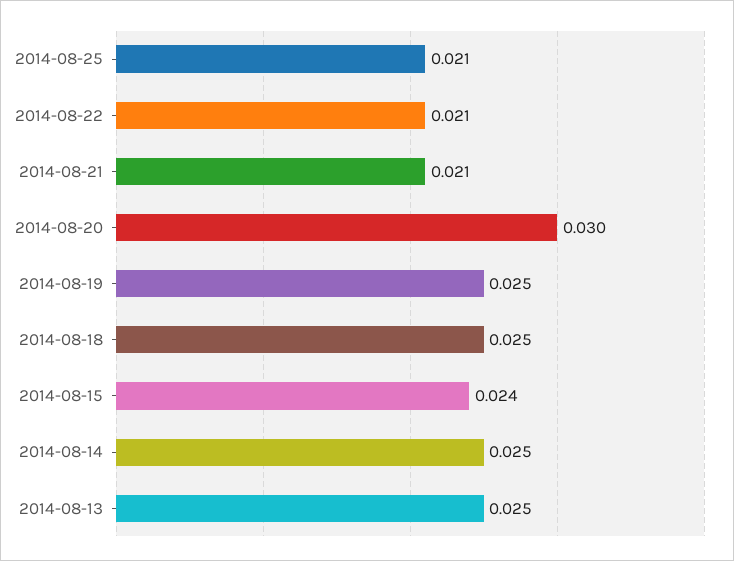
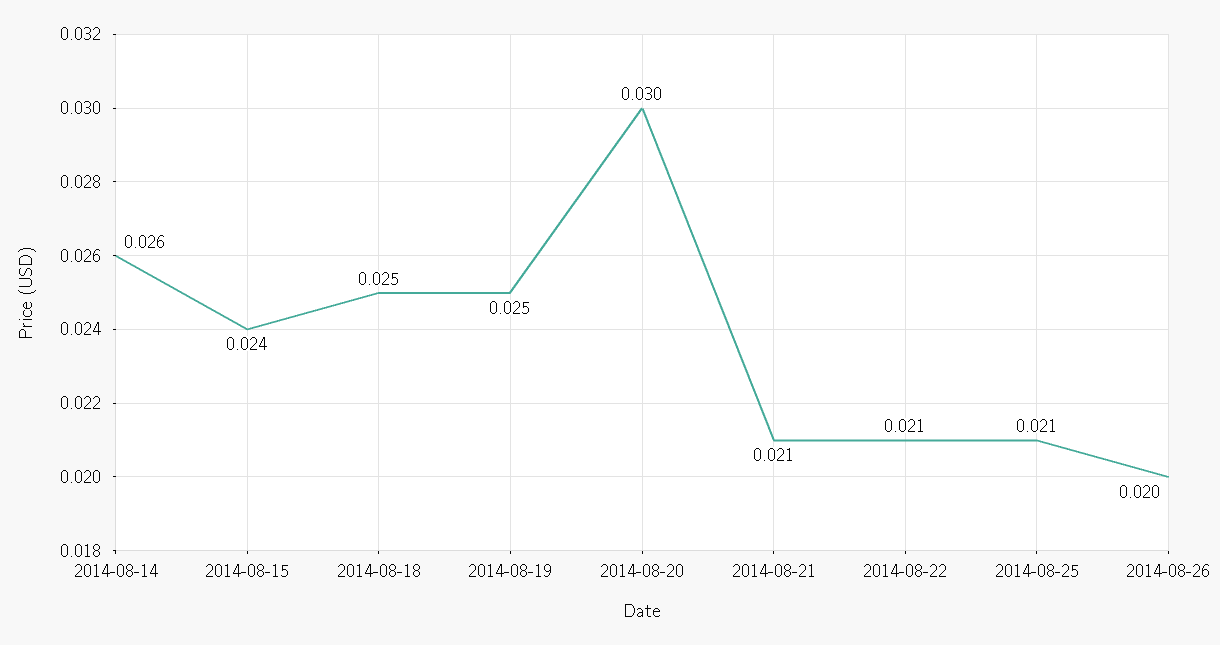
2014-08-14: 0.025 -> 0.026
2014-08-13: 0.025 -> none
2014-08-26: none -> 0.02

